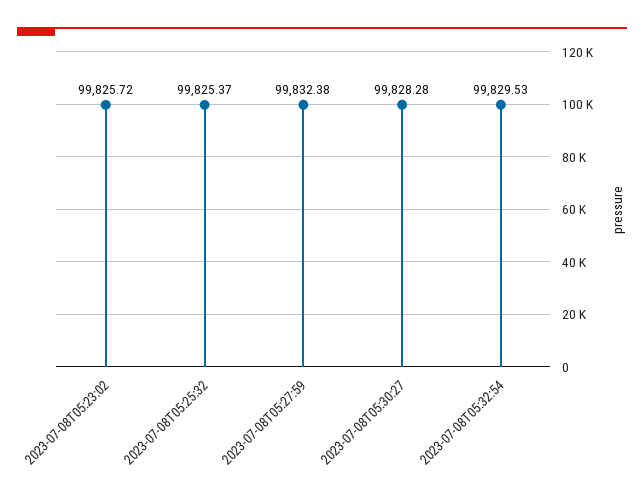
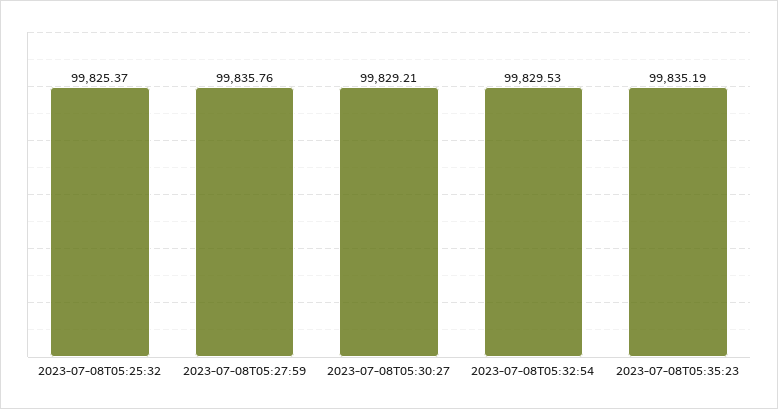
2023-07-08T05:23:02: 99825.72 -> none
2023-07-08T05:27:59: 99832.38 -> 99835.76
2023-07-08T05:30:27: 99828.28 -> 99829.21
2023-07-08T05:35:23: none -> 99835.19

